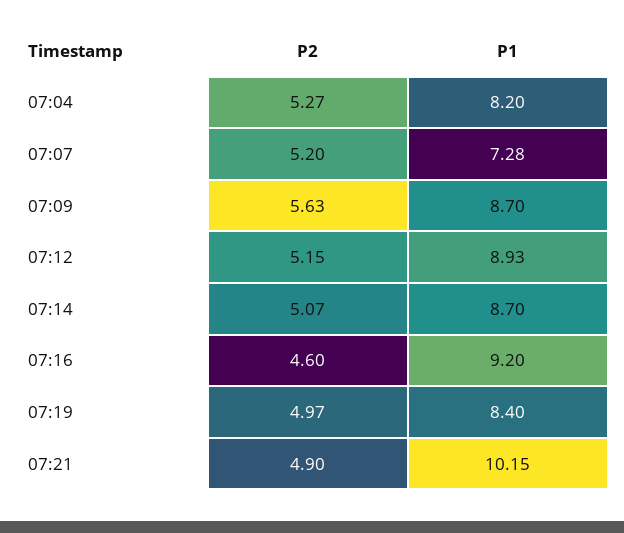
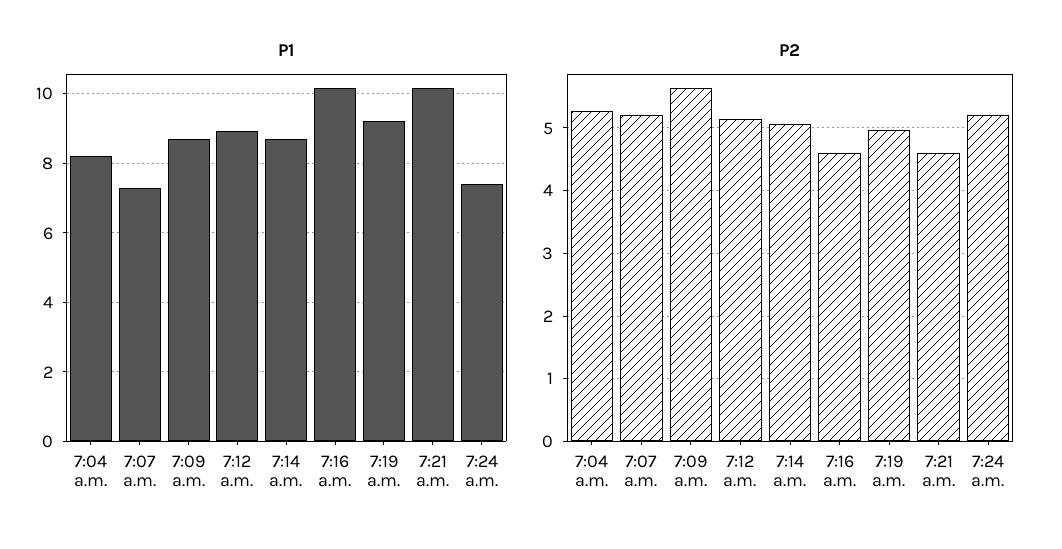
P1, 07:16: 9.2 -> 10.2
P1, 07:19: 8.4 -> 9.2
P2, 07:21: 4.9 -> 4.6
P1, 7:24 a.m.: none -> 7.4
P2, 7:24 a.m.: none -> 5.2

